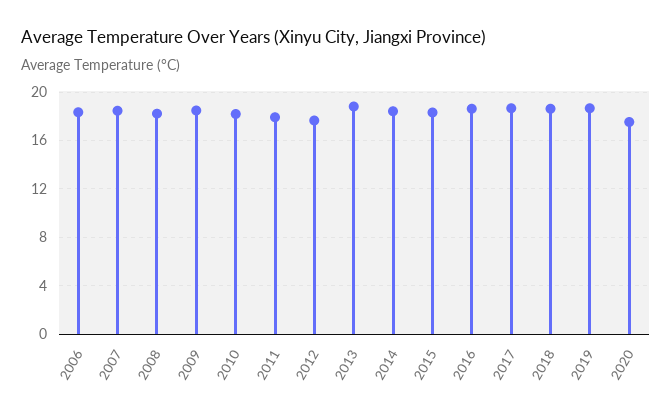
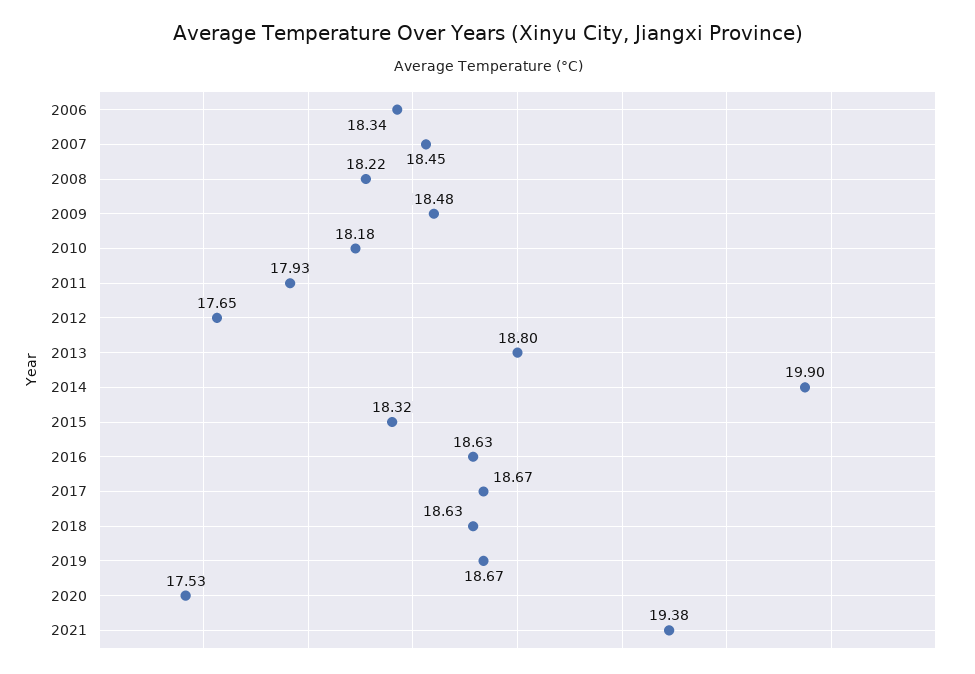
2014: 18.5 -> 19.9
2021: none -> 19.38

